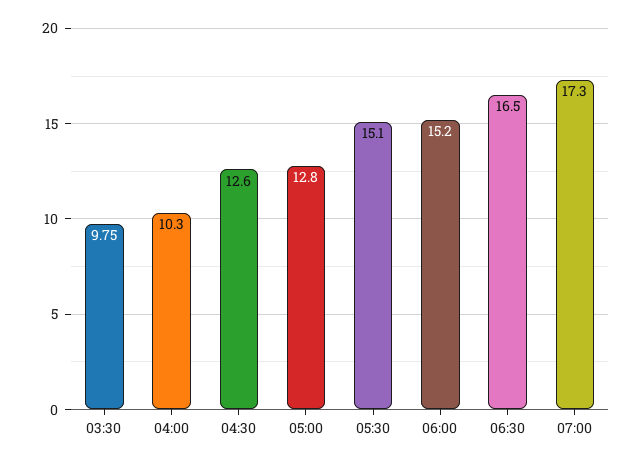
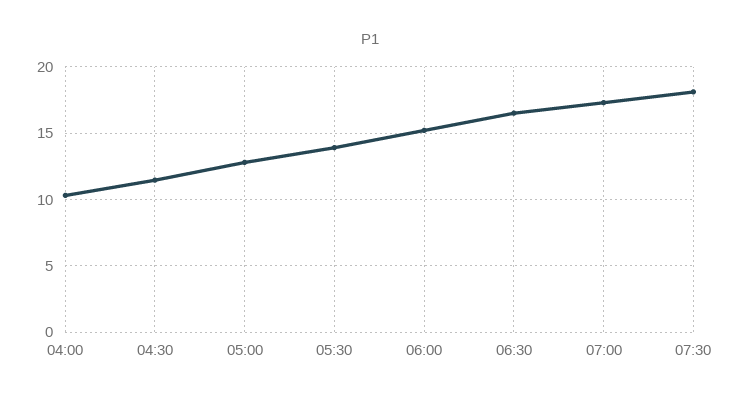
03:30: 9.75 -> none
04:30: 12.6 -> 11.5
05:30: 15.1 -> 14
07:30: none -> 18

